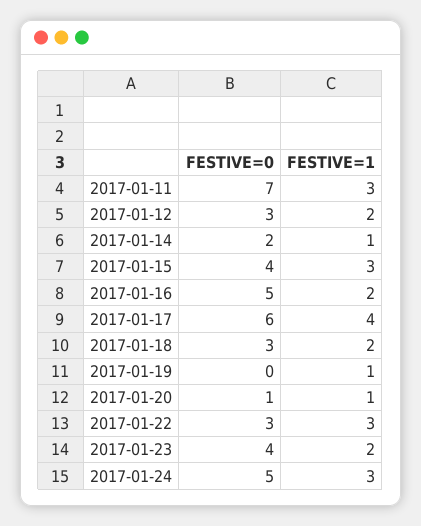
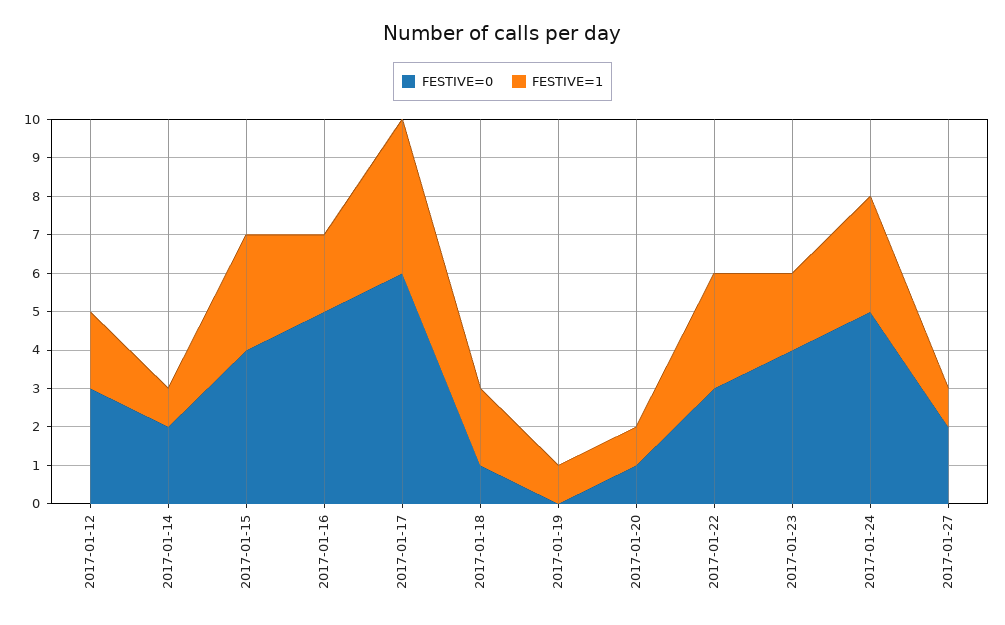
FESTIVE=0, 2017-01-11: 7 -> none
FESTIVE=1, 2017-01-11: 3 -> none
FESTIVE=0, 2017-01-18: 3 -> 1
FESTIVE=0, 2017-01-27: none -> 2
FESTIVE=1, 2017-01-27: none -> 1

